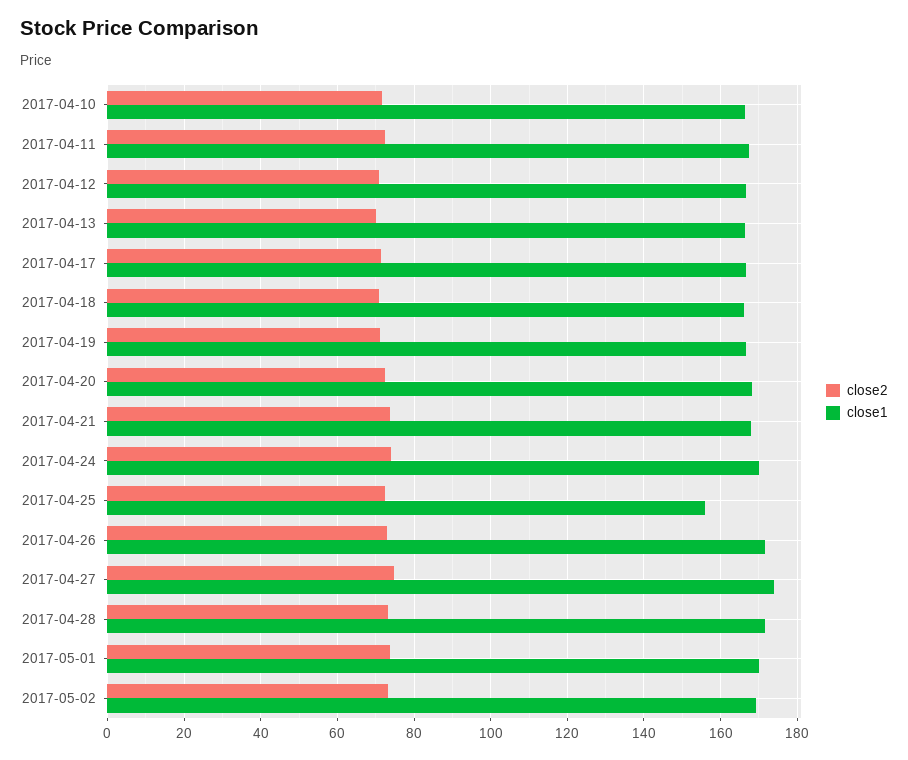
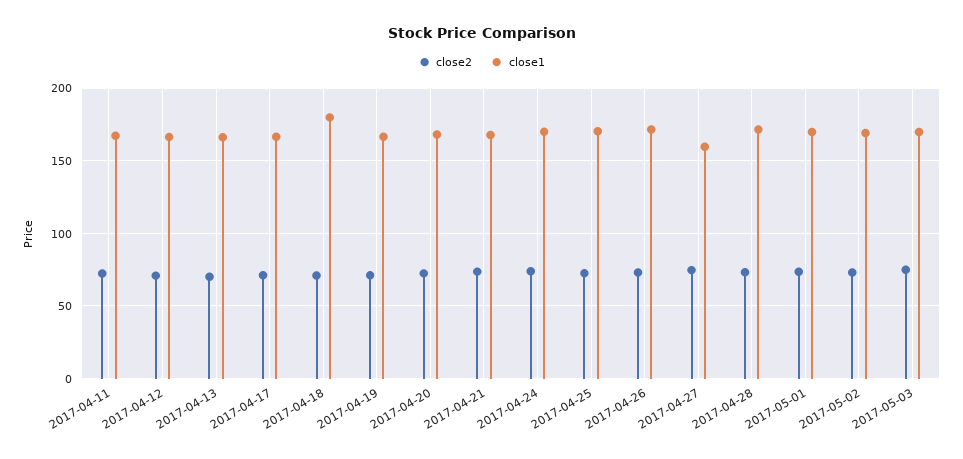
close2, 2017-04-10: 72 -> none
close1, 2017-04-10: 166 -> none
close1, 2017-04-18: 166 -> 180
close1, 2017-04-25: 156 -> 170
close1, 2017-04-27: 174 -> 160
close2, 2017-05-03: none -> 75
close1, 2017-05-03: none -> 170

